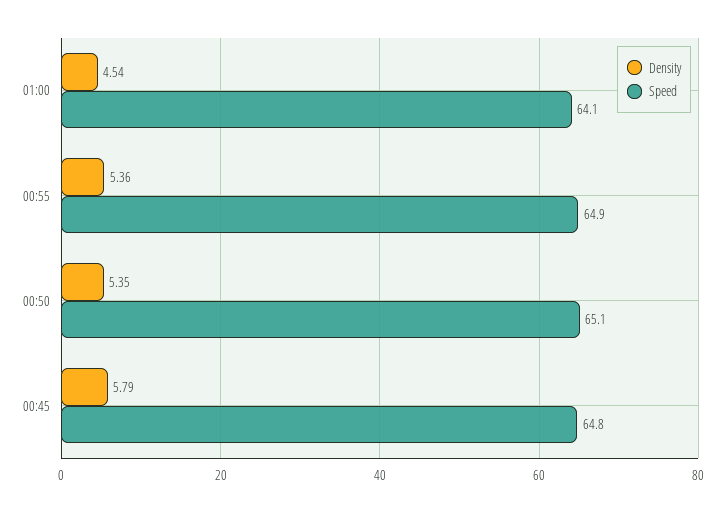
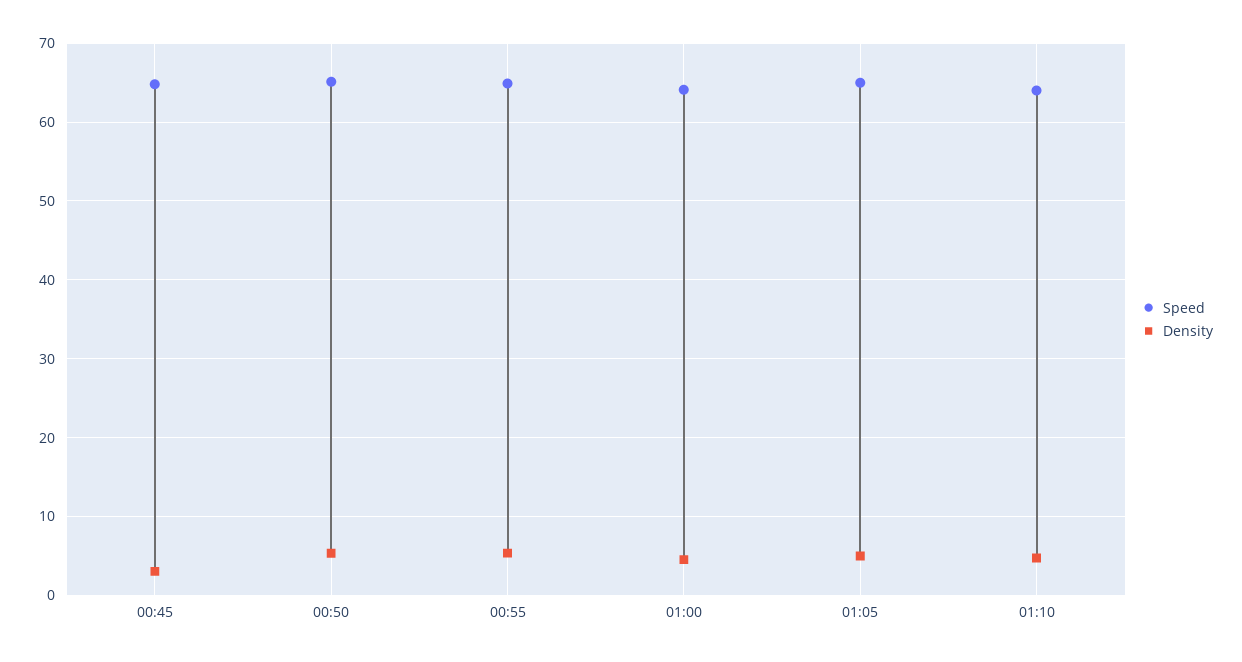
Density, 00:45: 5.79 -> 3
Speed, 01:05: none -> 65
Density, 01:05: none -> 5
Speed, 01:10: none -> 64
Density, 01:10: none -> 5

